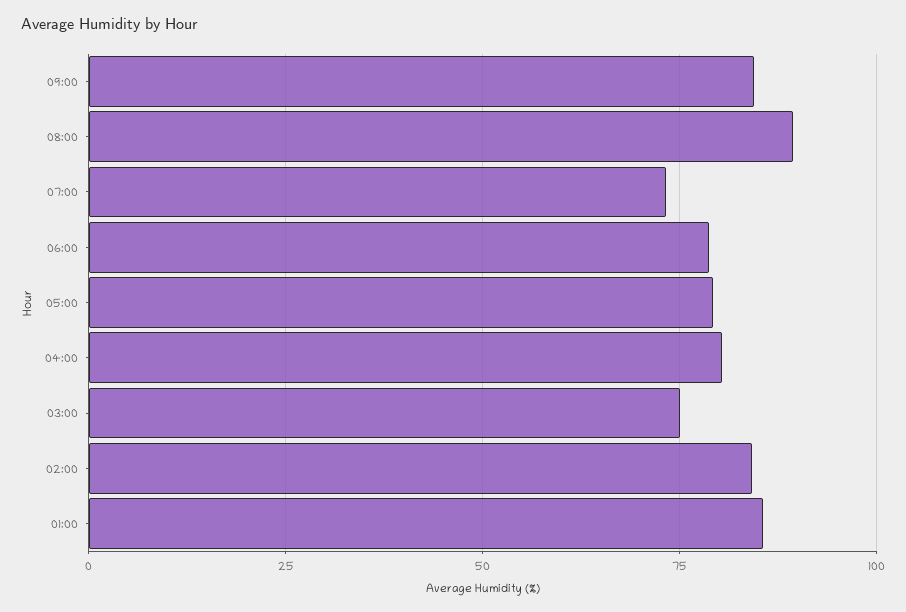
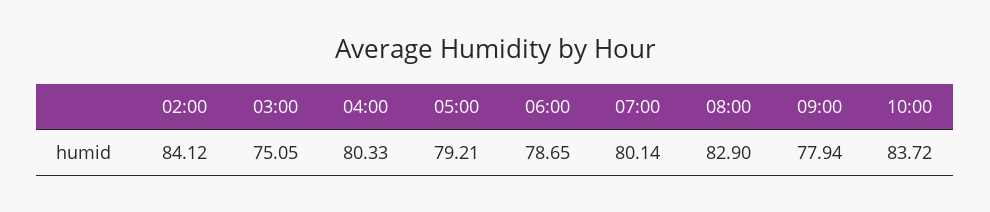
09:00: 85 -> 77.94
08:00: 90 -> 82.9
07:00: 72.5 -> 80.14
01:00: 85 -> none
10:00: none -> 83.72

